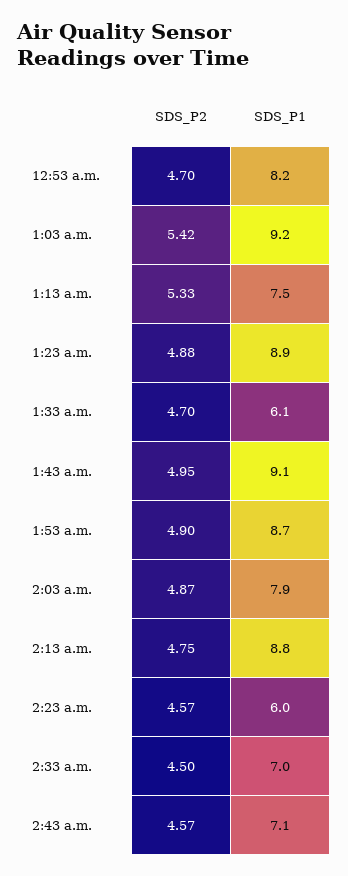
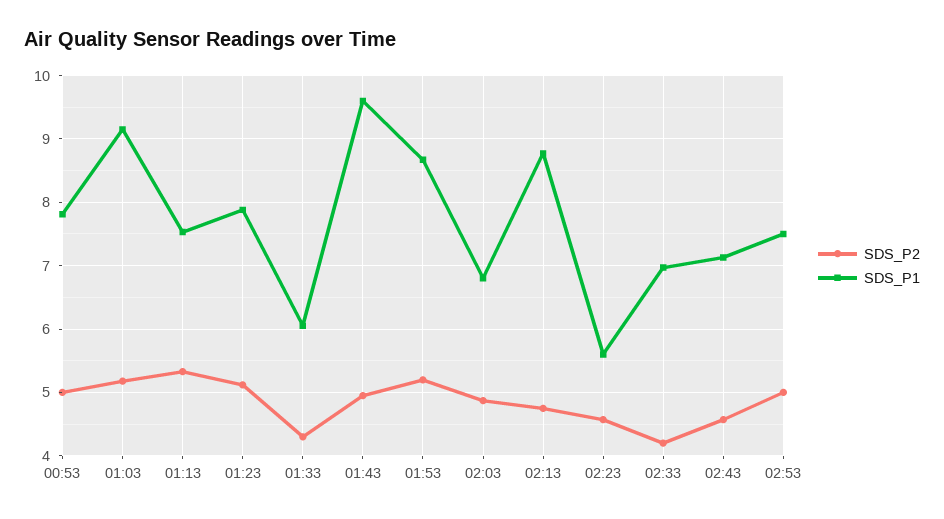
SDS_P2, 12:53 a.m.: 4.7 -> 5
SDS_P1, 12:53 a.m.: 8.2 -> 7.8
SDS_P2, 1:03 a.m.: 5.42 -> 5.2
SDS_P2, 1:23 a.m.: 4.88 -> 5.1
SDS_P1, 1:23 a.m.: 8.9 -> 7.9
SDS_P2, 1:33 a.m.: 4.7 -> 4.3
SDS_P1, 1:43 a.m.: 9.1 -> 9.6
SDS_P2, 1:53 a.m.: 4.9 -> 5.2
SDS_P1, 2:03 a.m.: 7.9 -> 6.8
SDS_P1, 2:23 a.m.: 6 -> 5.6
SDS_P2, 2:33 a.m.: 4.5 -> 4.2
SDS_P2, 02:53: none -> 5
SDS_P1, 02:53: none -> 7.5

